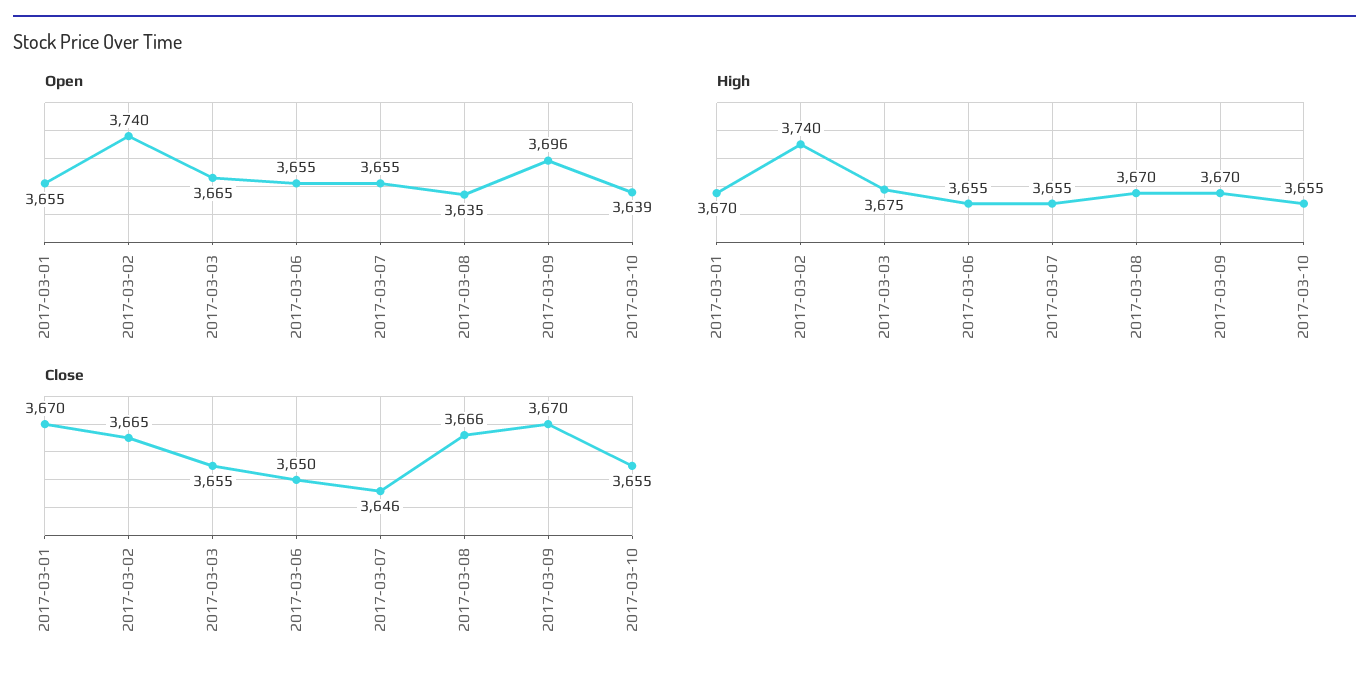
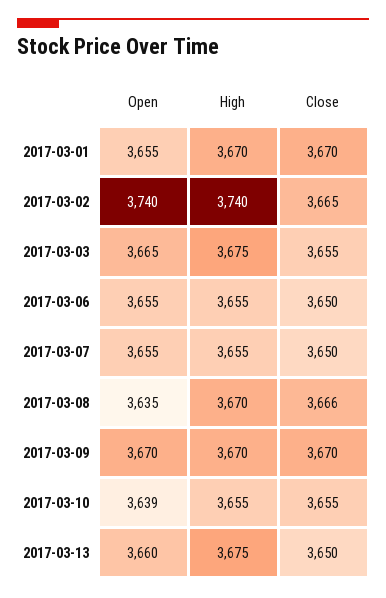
Open, 2017-03-09: 3696 -> 3670
Close, 2017-03-07: 3646 -> 3650
Open, 2017-03-13: none -> 3660
High, 2017-03-13: none -> 3675
Close, 2017-03-13: none -> 3650

